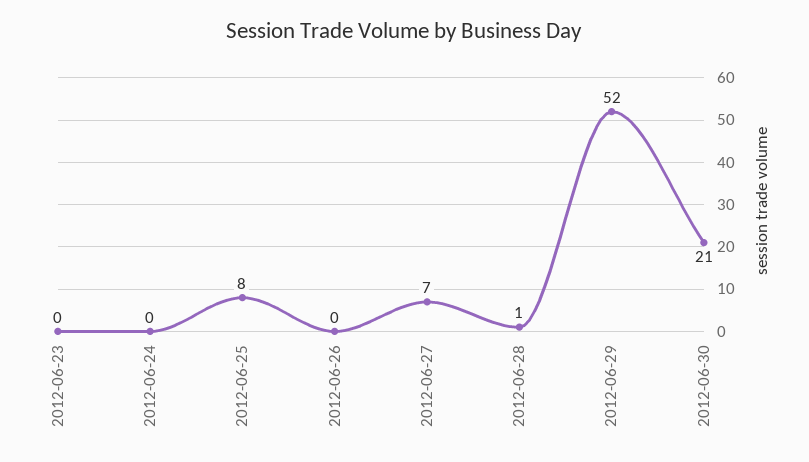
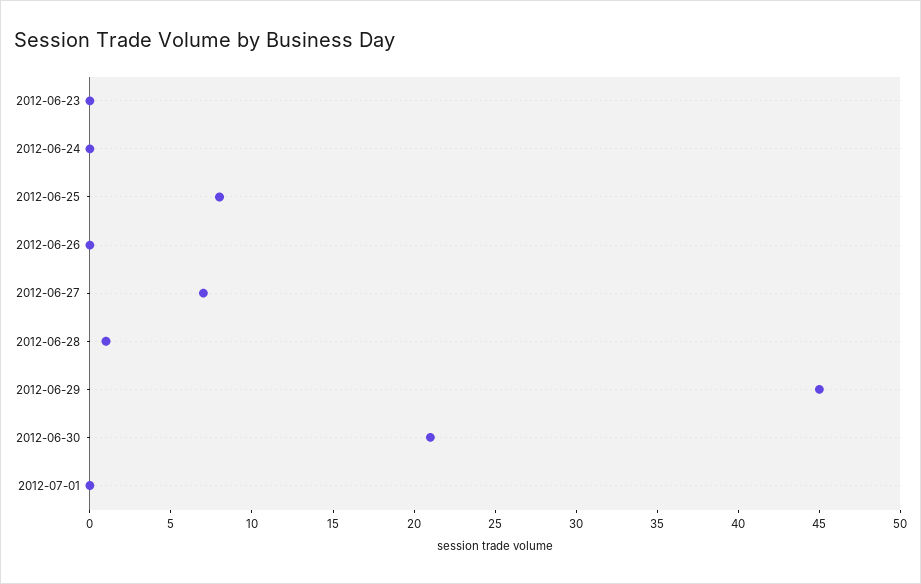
2012-06-29: 52 -> 45
2012-07-01: none -> 0

